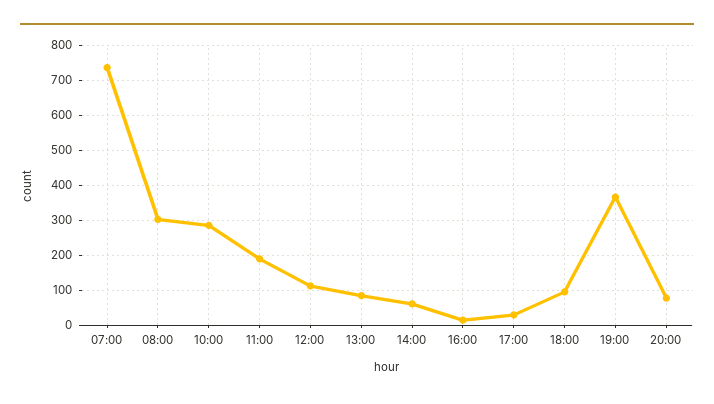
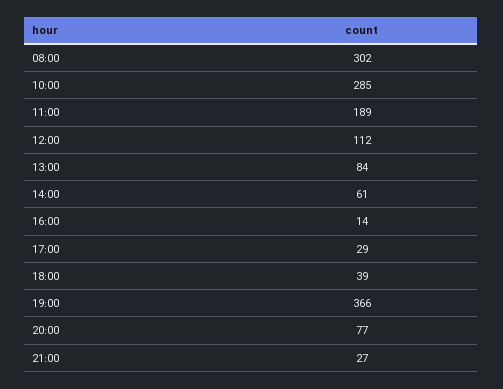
07:00: 740 -> none
18:00: 100 -> 39
21:00: none -> 27

